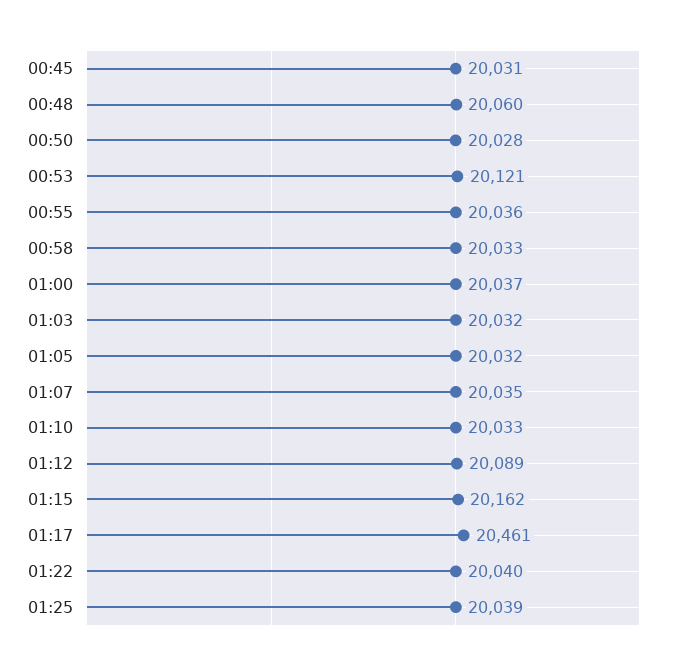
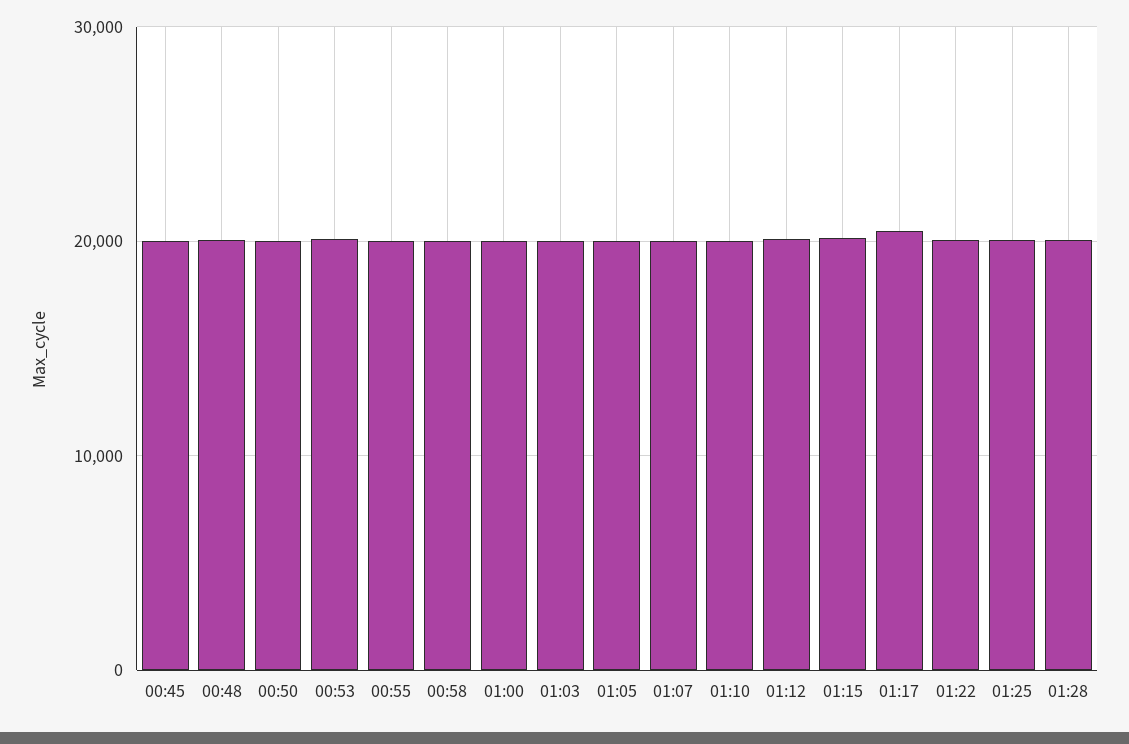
01:28: none -> 20000

